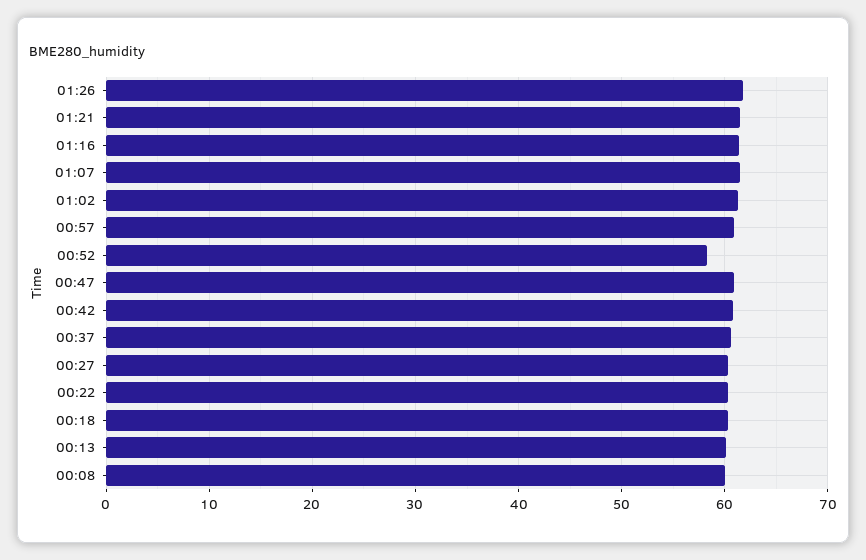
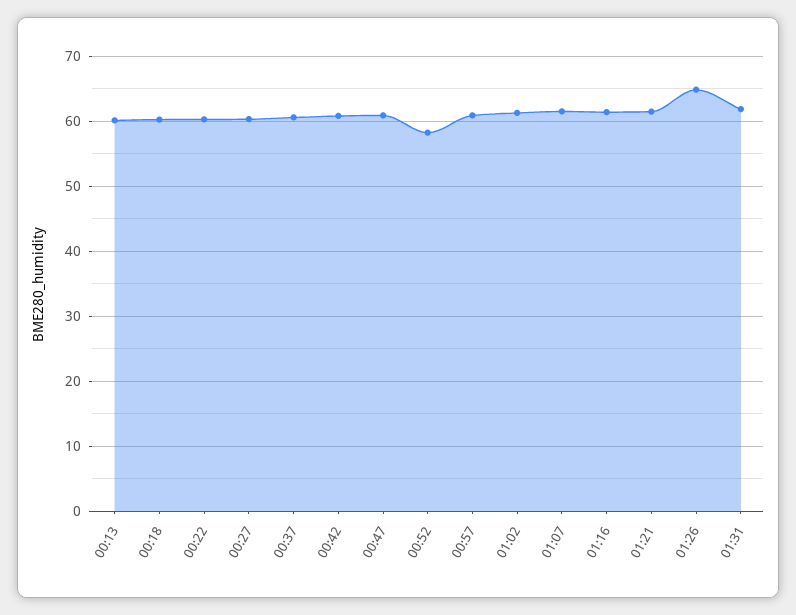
01:26: 62 -> 65
00:08: 60 -> none
01:31: none -> 62

